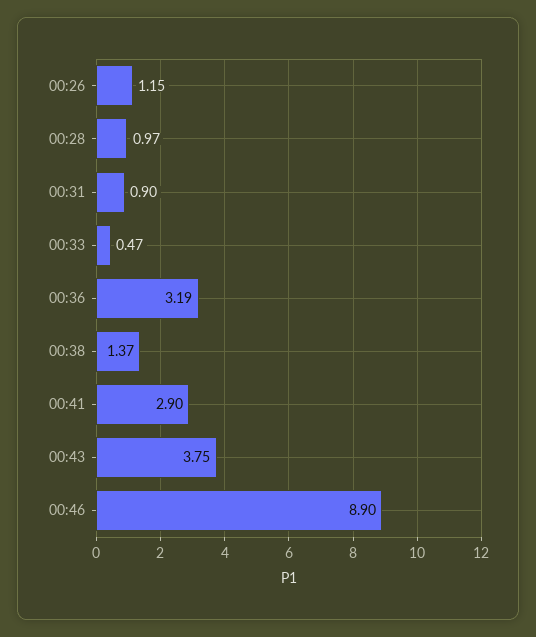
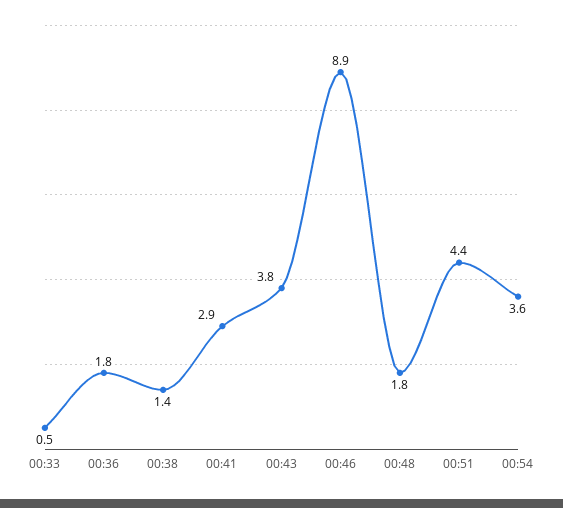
00:26: 1.15 -> none
00:28: 0.97 -> none
00:31: 0.9 -> none
00:36: 3.19 -> 1.8
00:48: none -> 1.8
00:51: none -> 4.4
00:54: none -> 3.6

